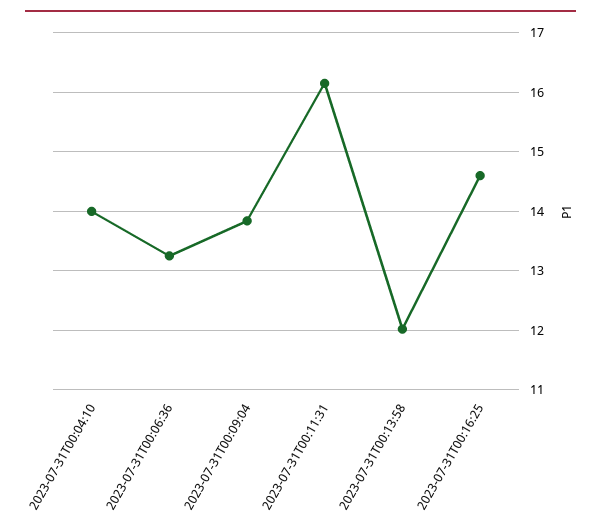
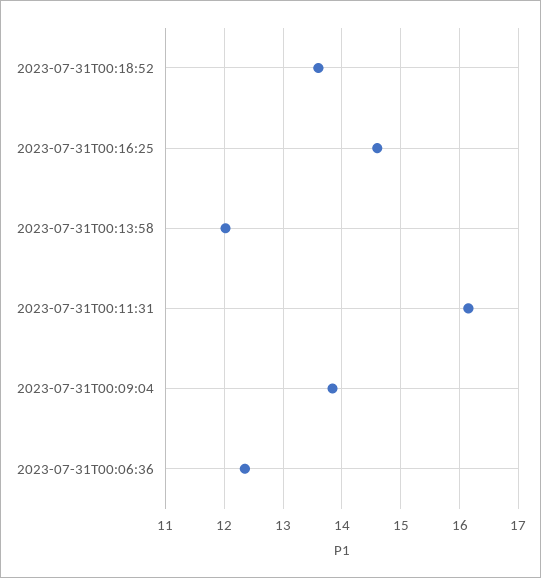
2023-07-31T00:04:10: 14 -> none
2023-07-31T00:06:36: 13.2 -> 12.4
2023-07-31T00:18:52: none -> 13.6

